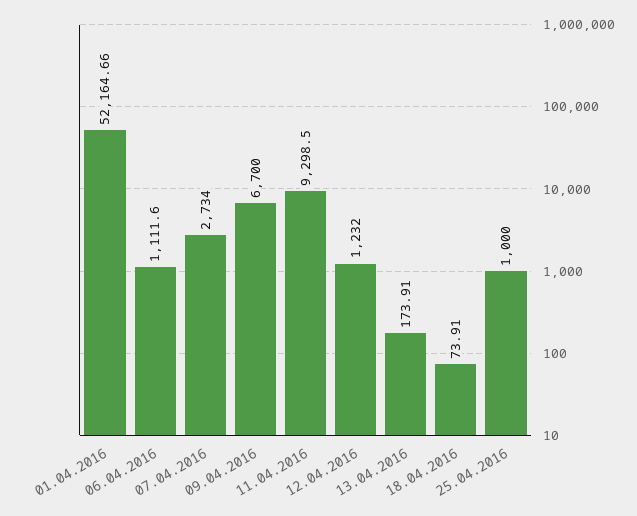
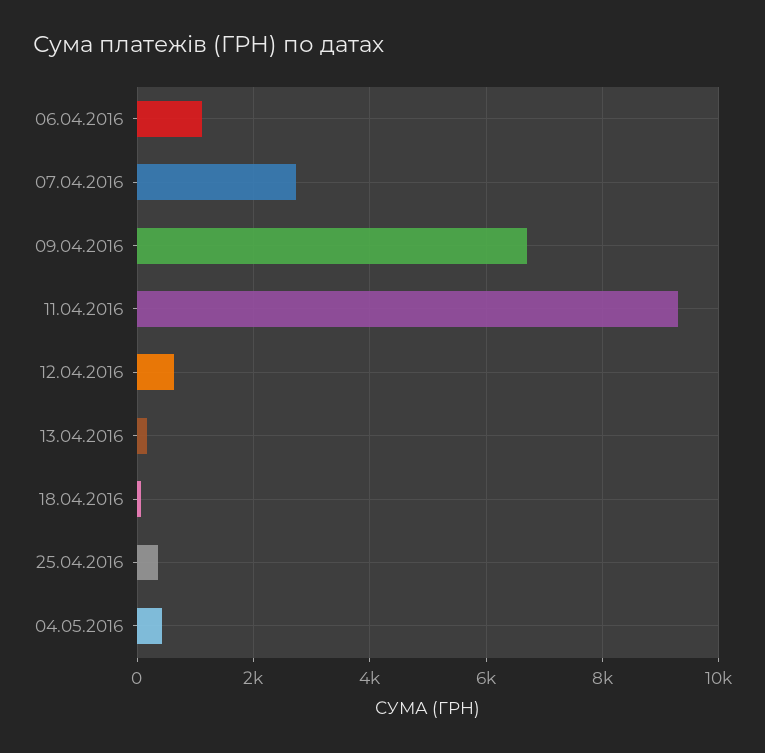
01.04.2016: 52164.66 -> none
12.04.2016: 1232 -> 600
25.04.2016: 1000 -> 400
04.05.2016: none -> 400

